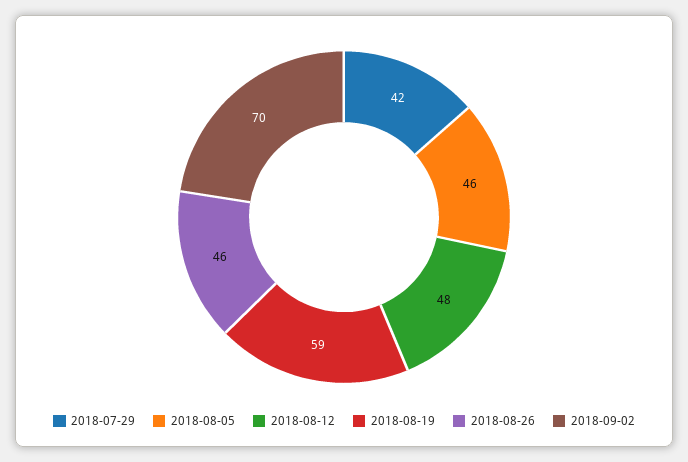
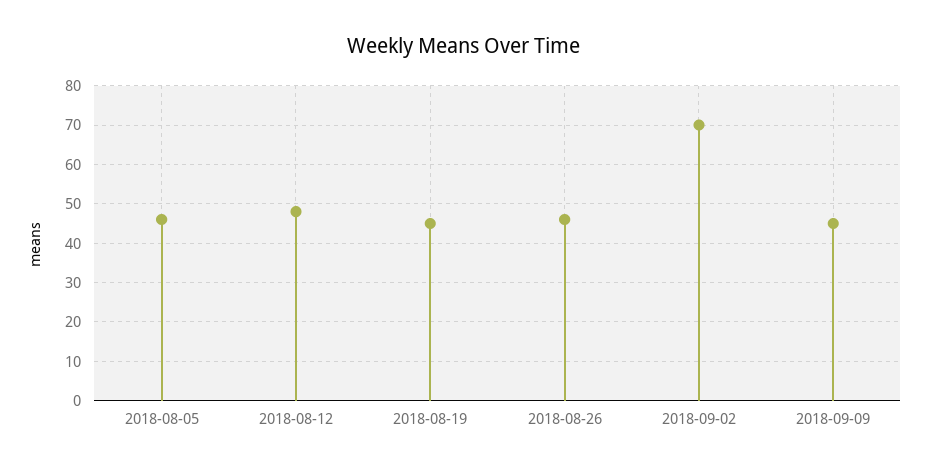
2018-07-29: 42 -> none
2018-08-19: 59 -> 45
2018-09-09: none -> 45

